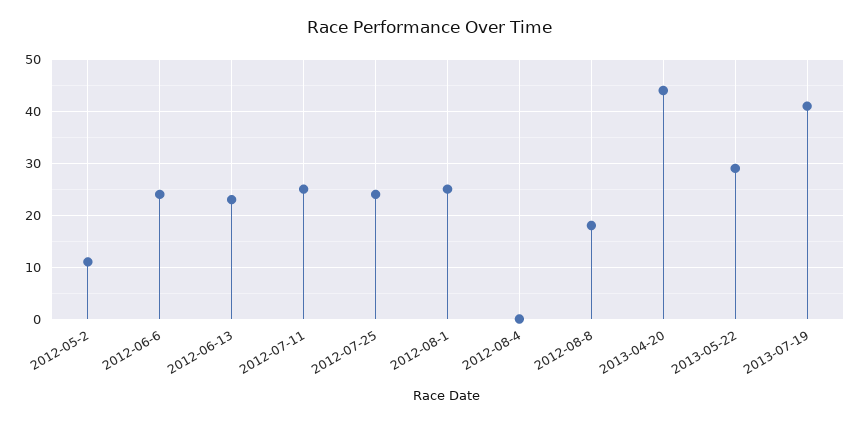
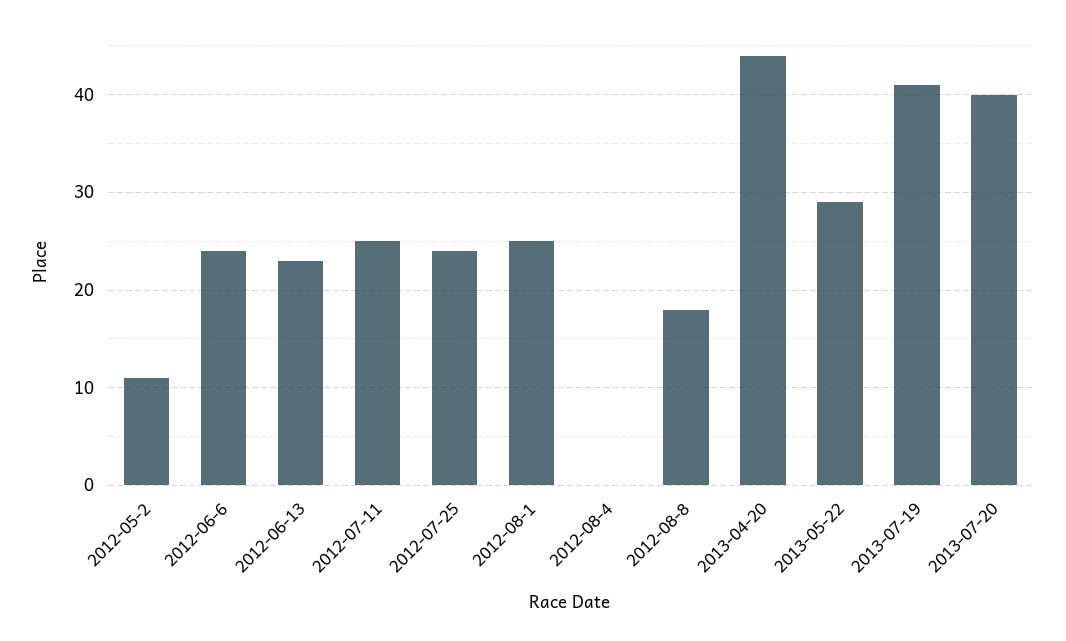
2013-07-20: none -> 40

